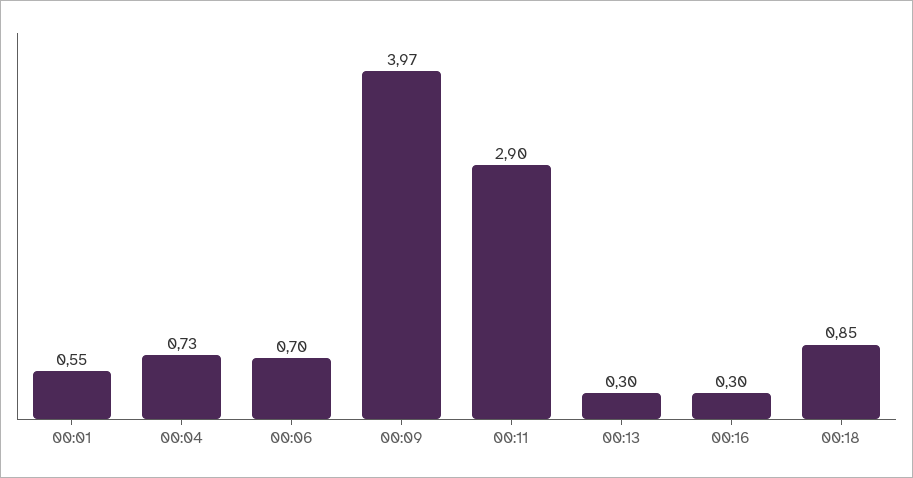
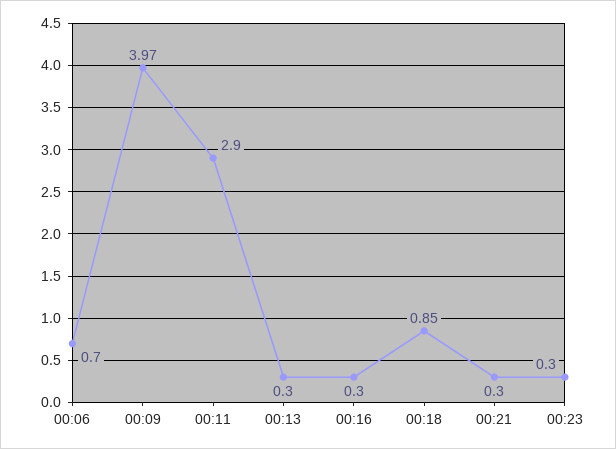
00:01: 0.55 -> none
00:04: 0.73 -> none
00:21: none -> 0.3
00:23: none -> 0.3

